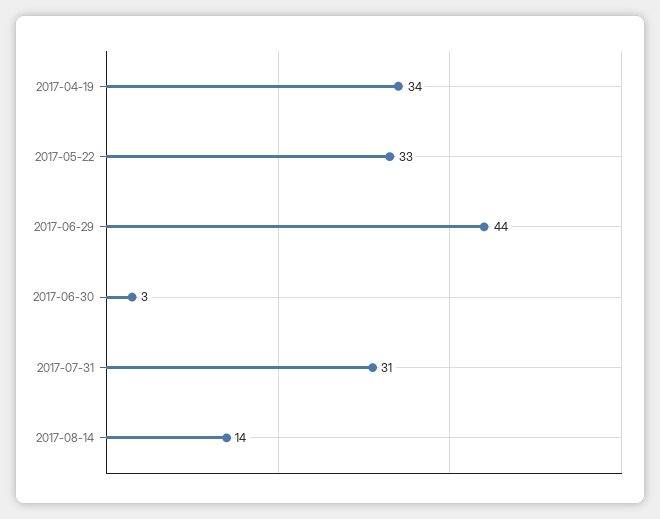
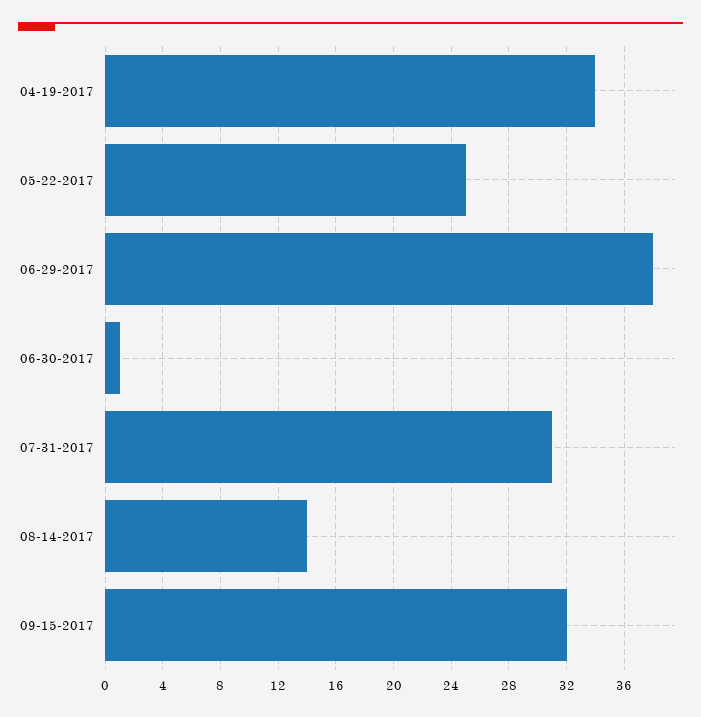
2017-05-22: 33 -> 25
2017-06-29: 44 -> 38
2017-06-30: 3 -> 1
09-15-2017: none -> 32

